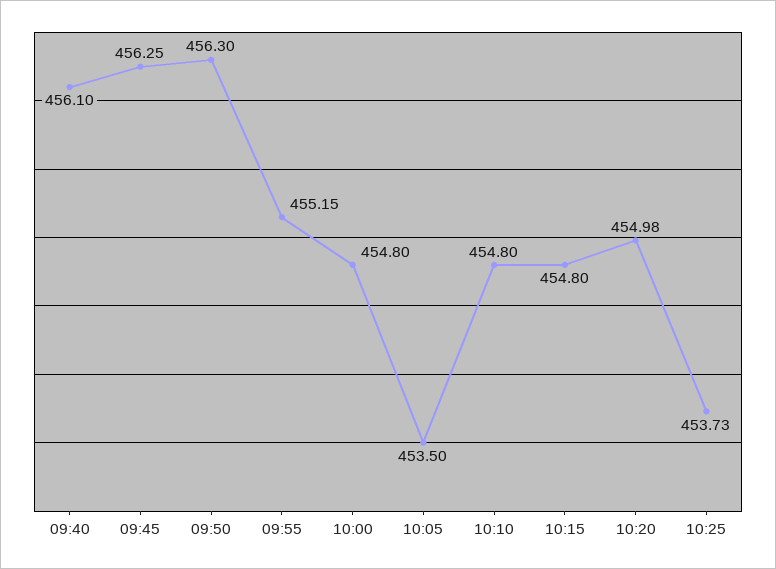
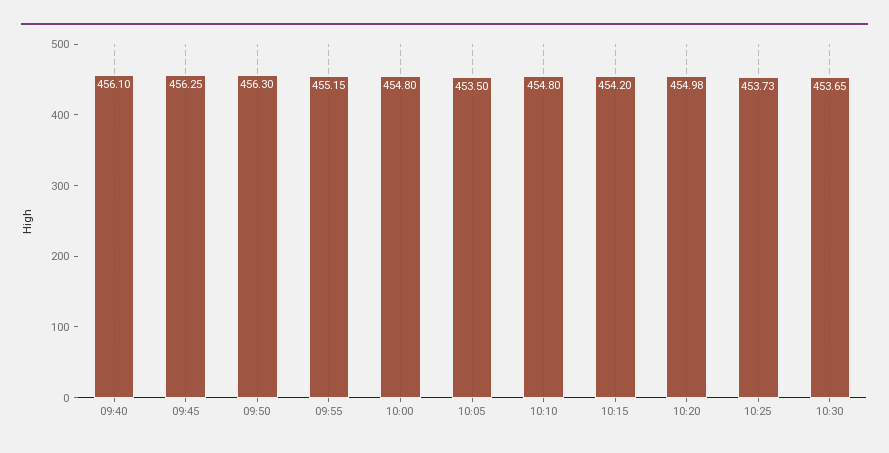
10:15: 454.8 -> 454.2
10:30: none -> 453.65

